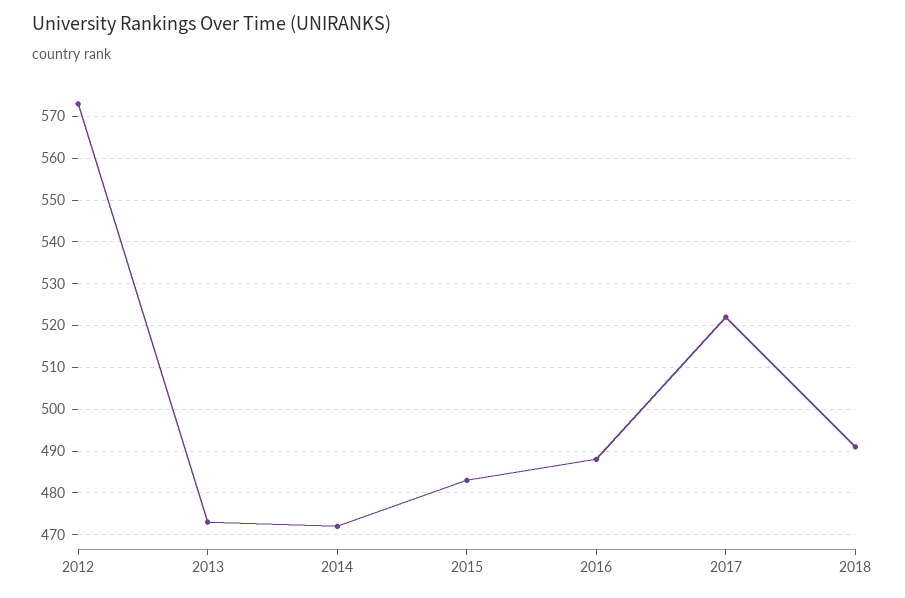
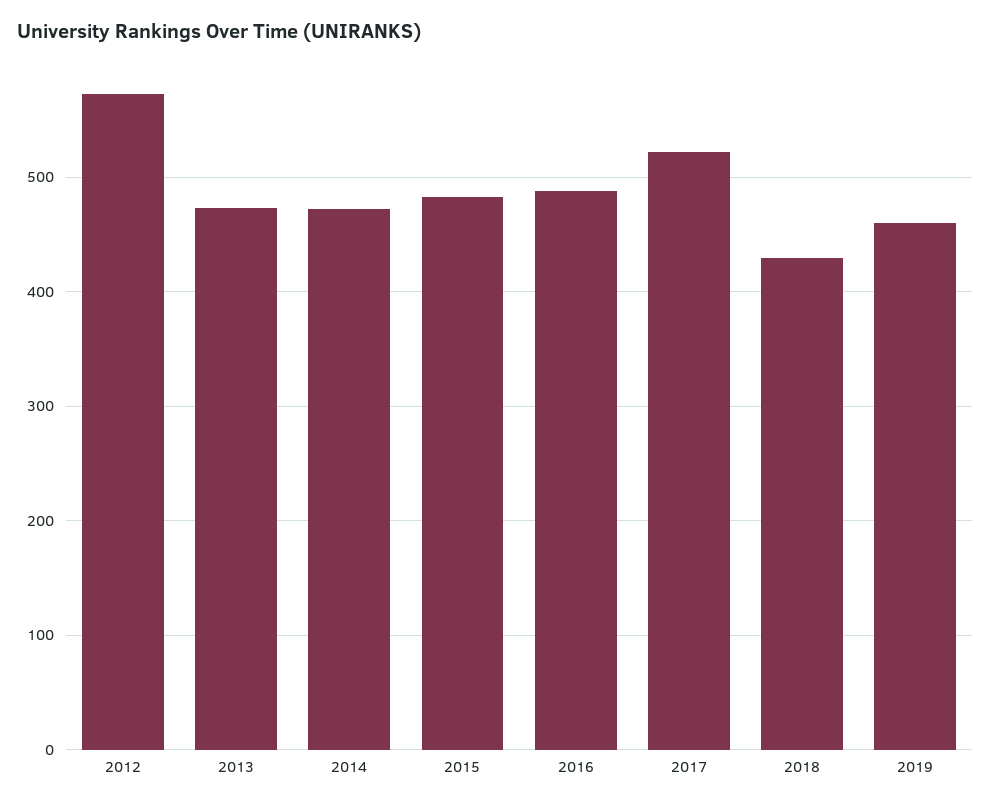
2018: 490 -> 430
2019: none -> 460

